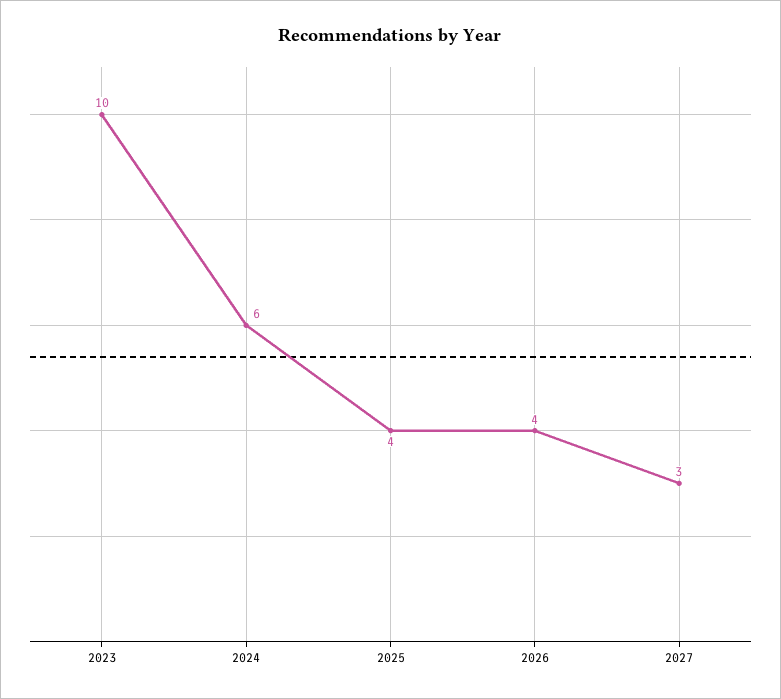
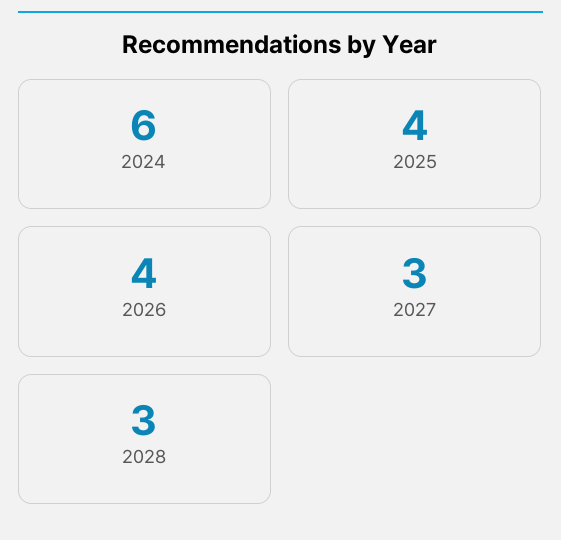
2023: 10 -> none
2028: none -> 3

